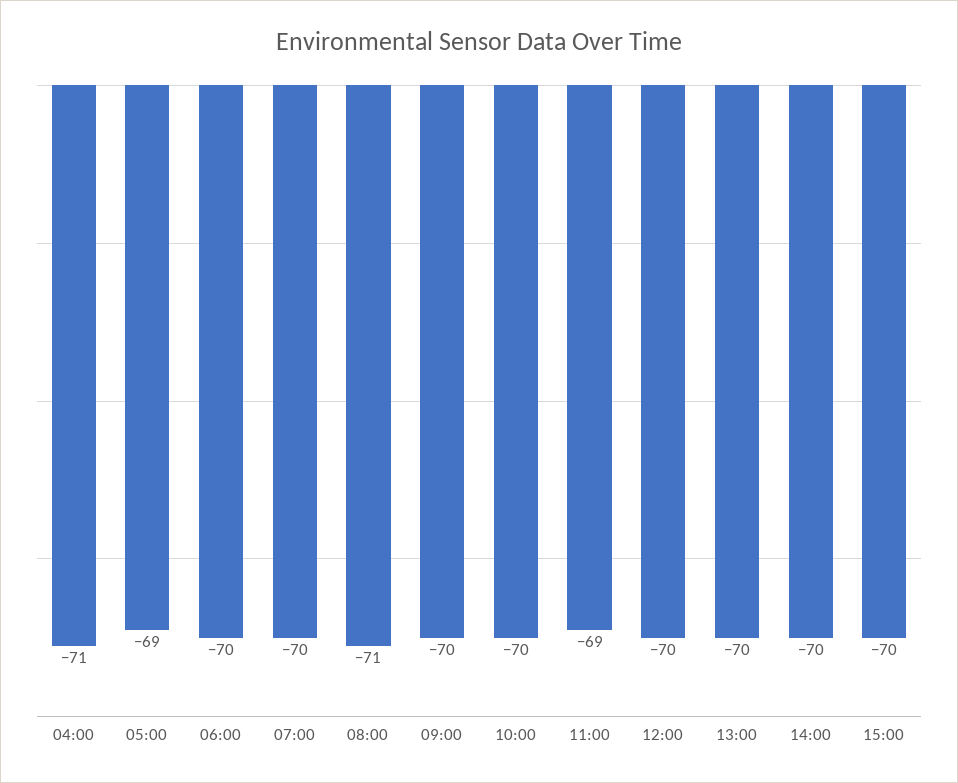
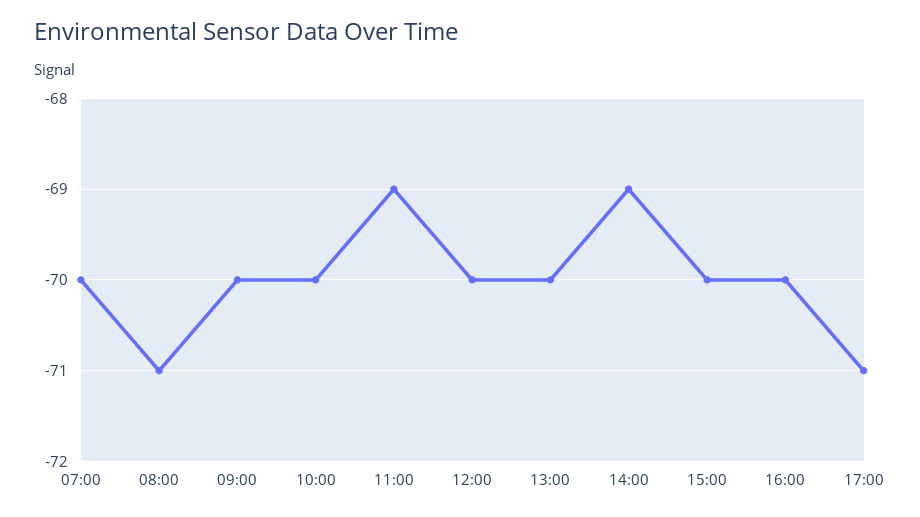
04:00: -71 -> none
05:00: -69 -> none
06:00: -70 -> none
14:00: -70 -> -69
16:00: none -> -70
17:00: none -> -71

